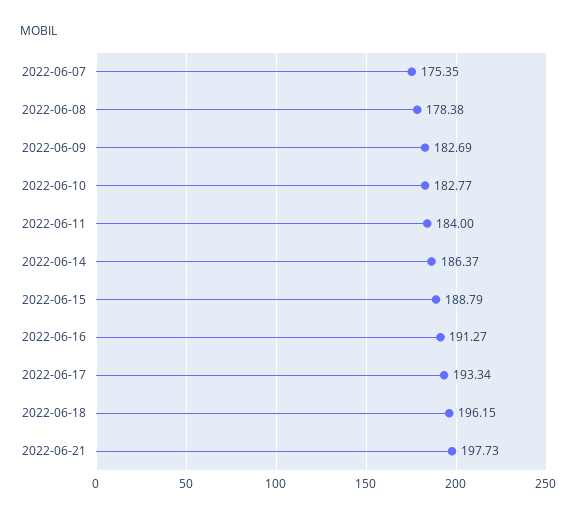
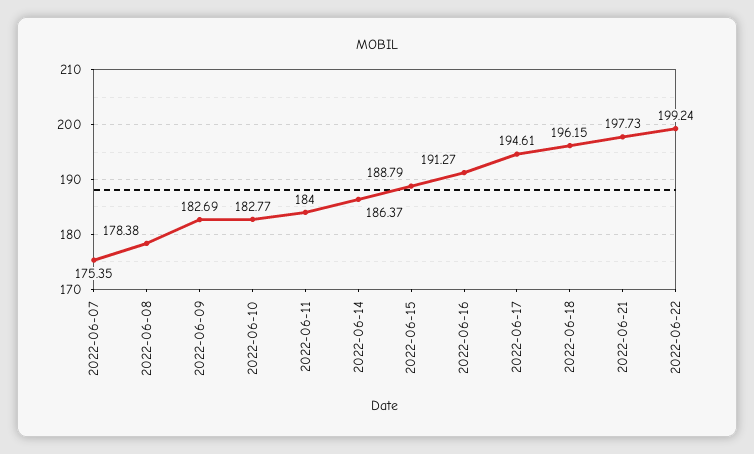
2022-06-17: 193.34 -> 194.61
2022-06-22: none -> 199.24

